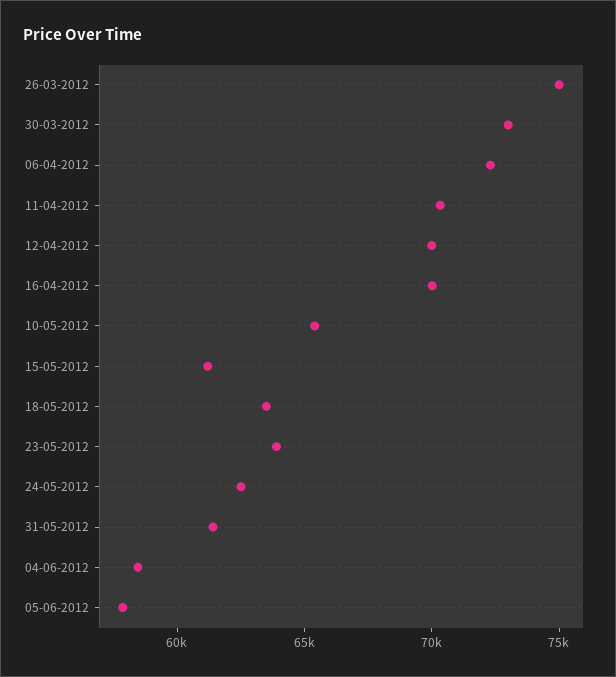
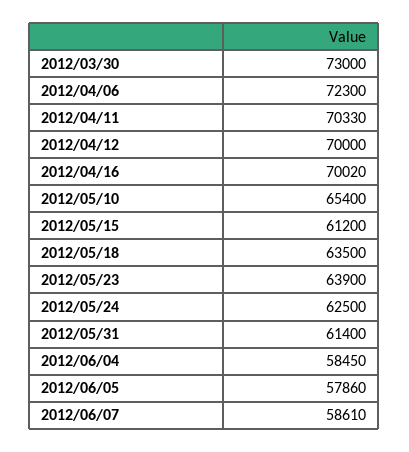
26-03-2012: 75000 -> none
2012/06/07: none -> 58610

